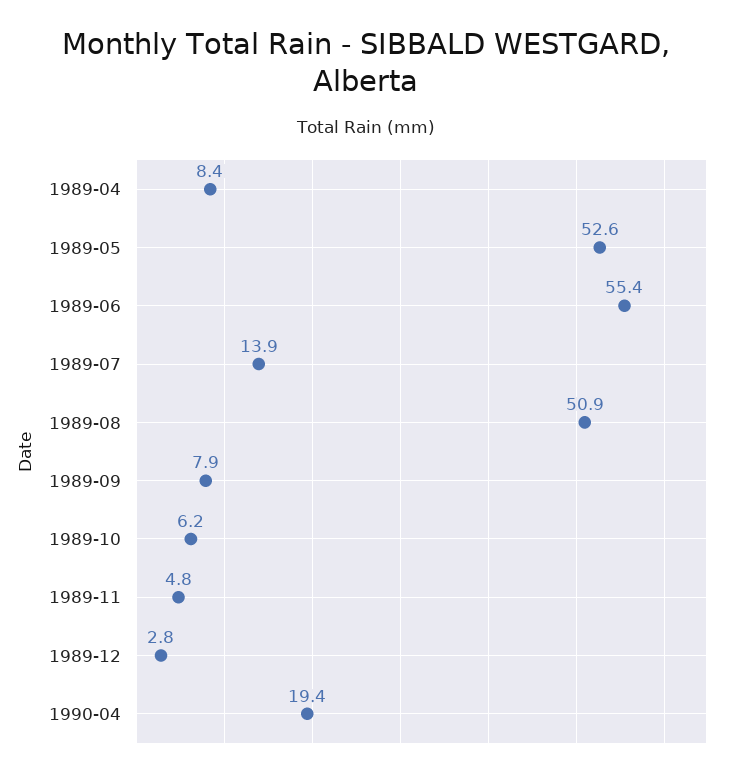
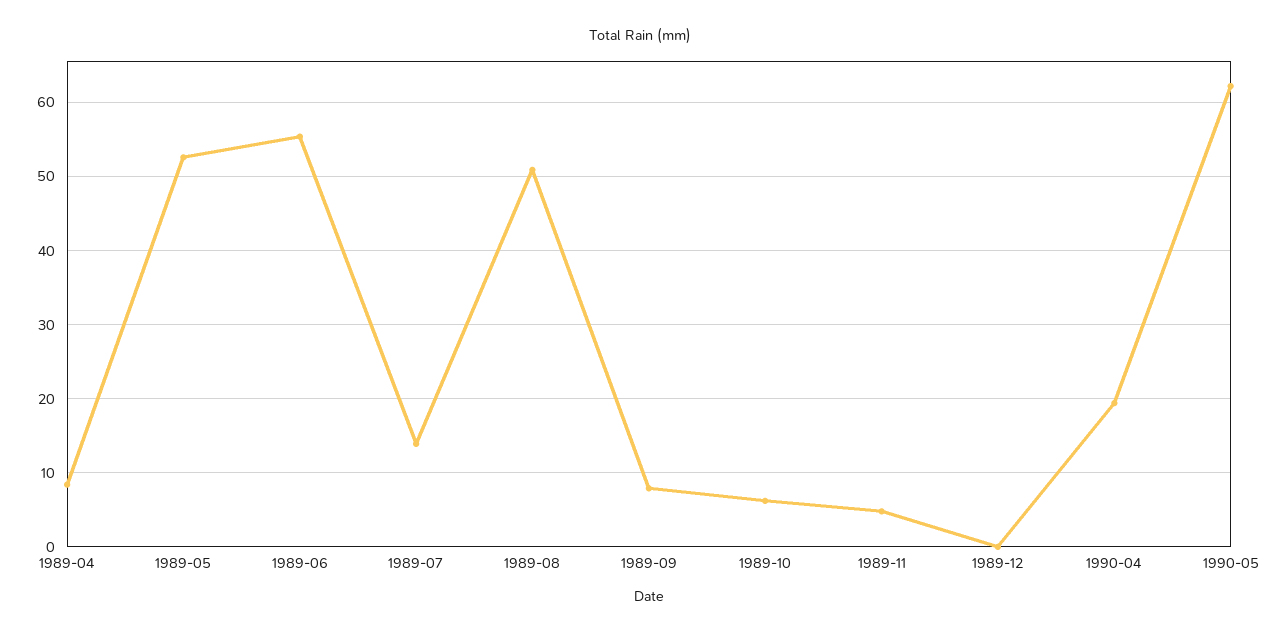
1989-12: 2.8 -> 0
1990-05: none -> 62

